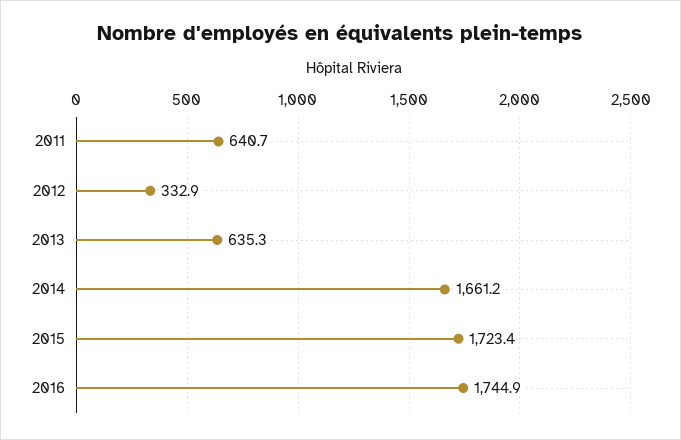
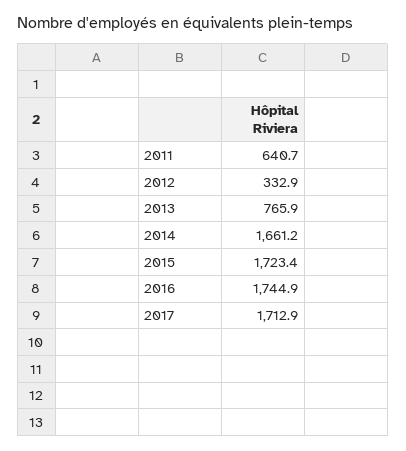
2013: 635.3 -> 765.9
2017: none -> 1712.9

